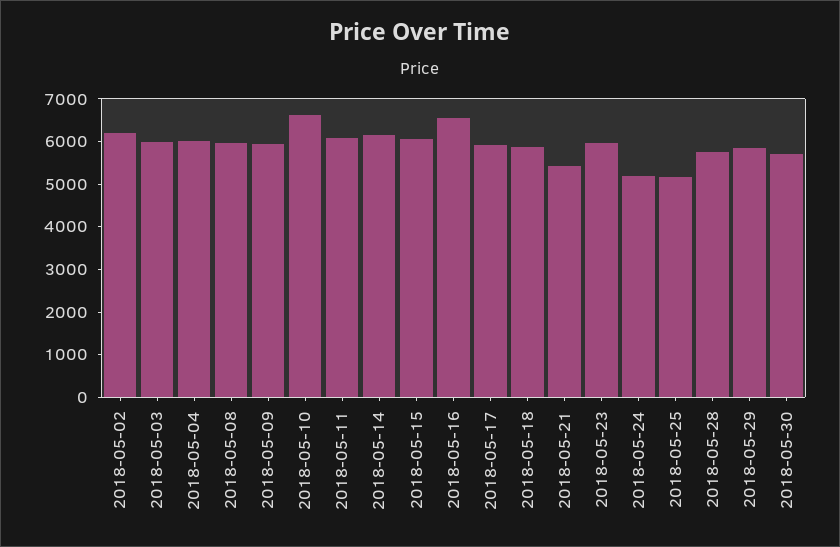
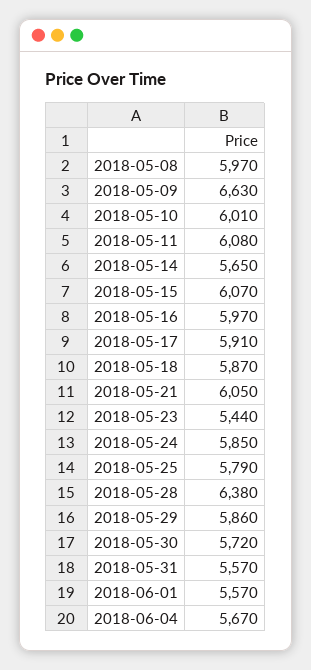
2018-05-02: 6200 -> none
2018-05-03: 6000 -> none
2018-05-04: 6000 -> none
2018-05-09: 6000 -> 6630
2018-05-10: 6600 -> 6010
2018-05-14: 6200 -> 5650
2018-05-16: 6600 -> 5970
2018-05-21: 5400 -> 6050
2018-05-23: 6000 -> 5440
2018-05-24: 5200 -> 5850
2018-05-25: 5200 -> 5790
2018-05-28: 5800 -> 6380
2018-05-31: none -> 5570
2018-06-01: none -> 5570
2018-06-04: none -> 5670

